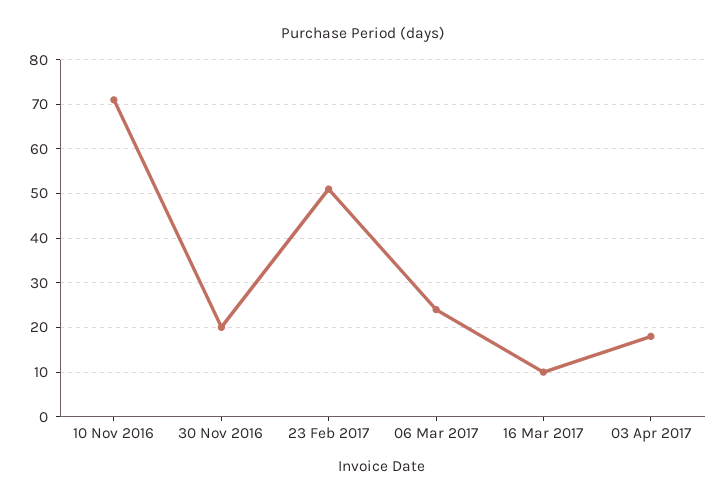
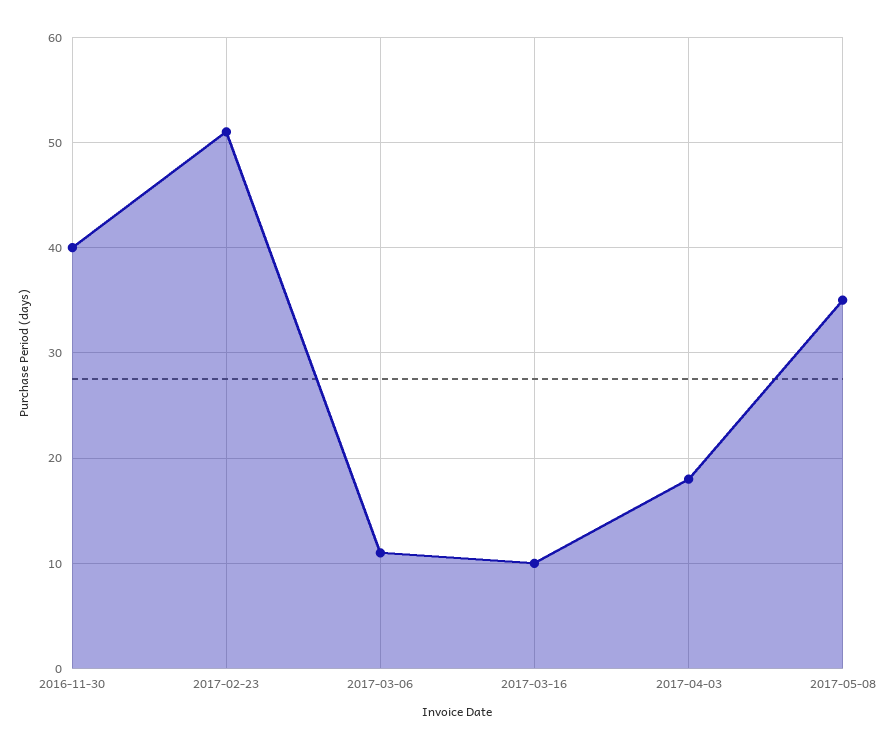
10 Nov 2016: 70 -> none
30 Nov 2016: 20 -> 40
06 Mar 2017: 25 -> 11
2017-05-08: none -> 35

